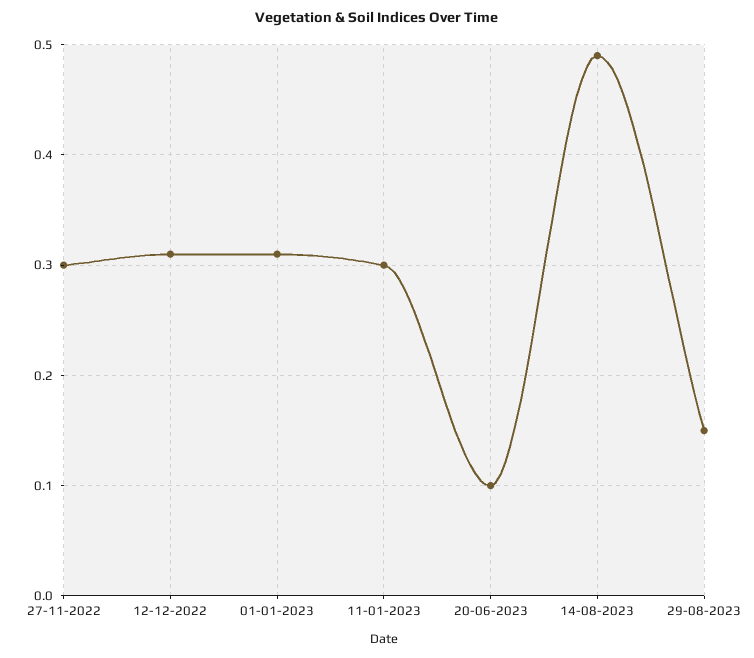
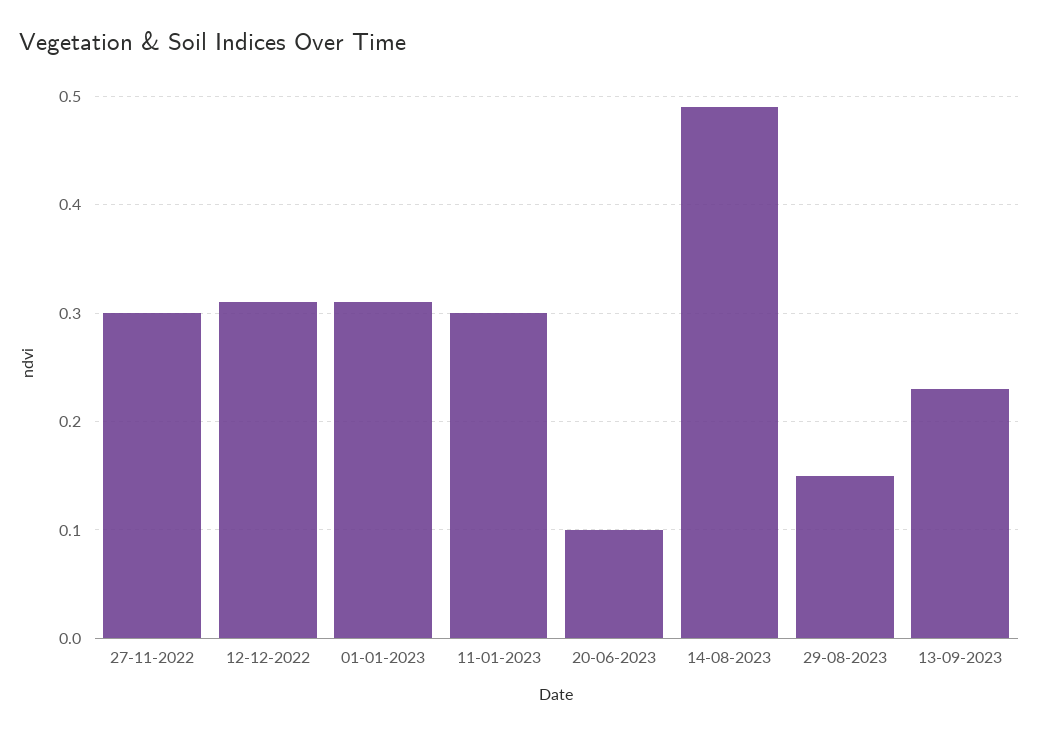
13-09-2023: none -> 0.23

